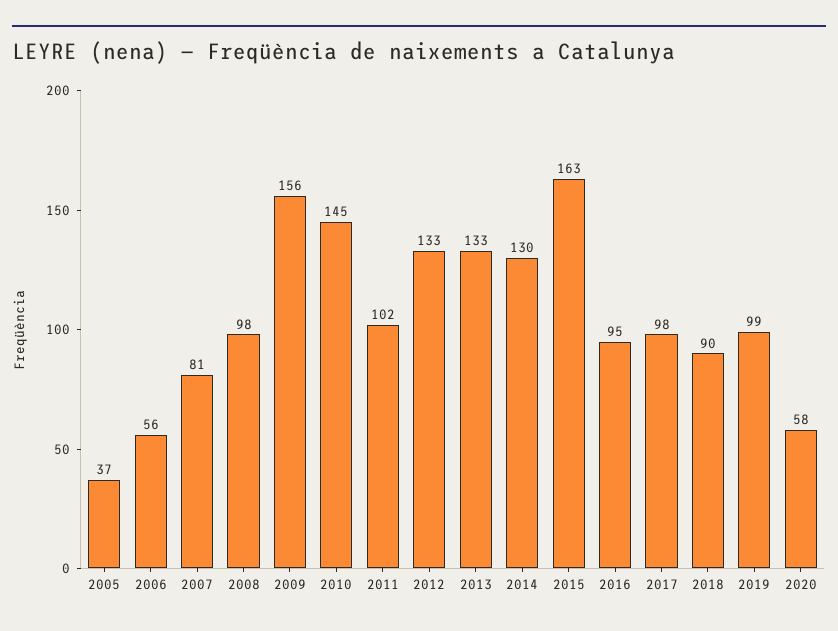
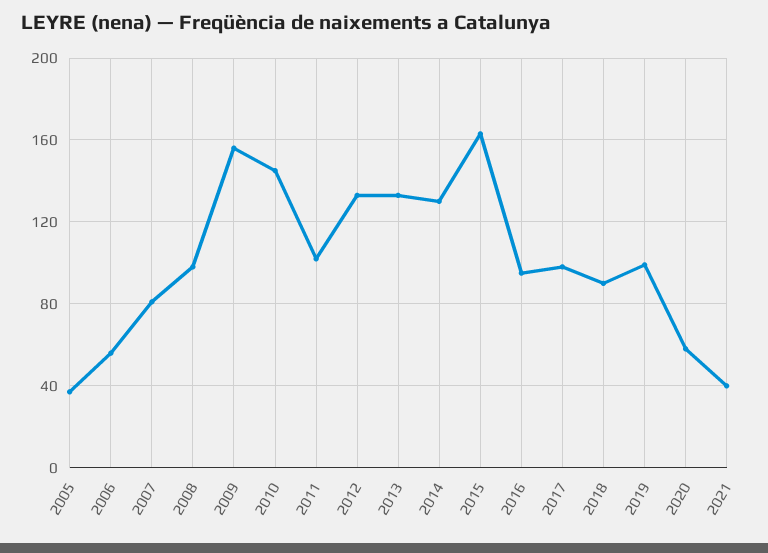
2021: none -> 40

